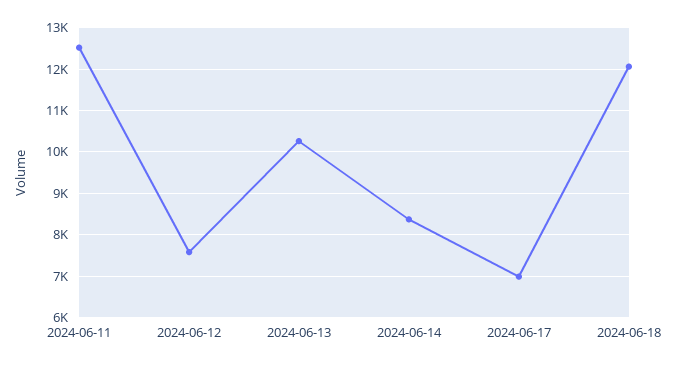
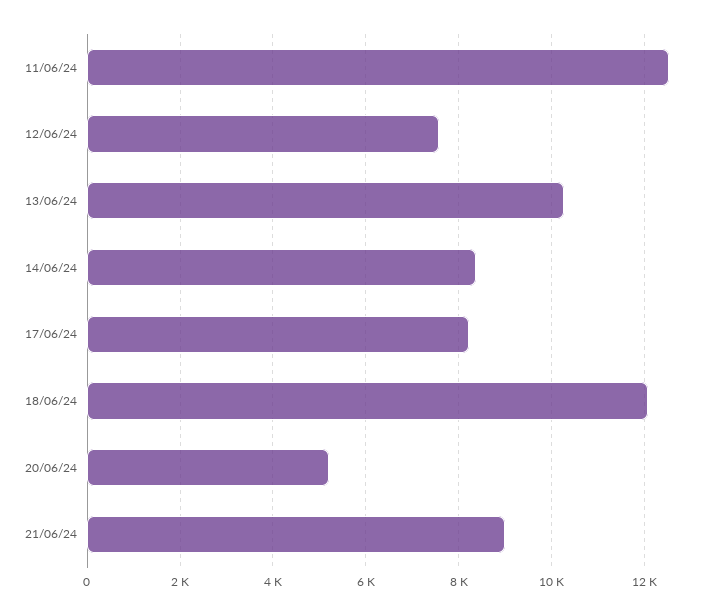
2024-06-17: 7000 -> 8200
20/06/24: none -> 5200
21/06/24: none -> 9000

